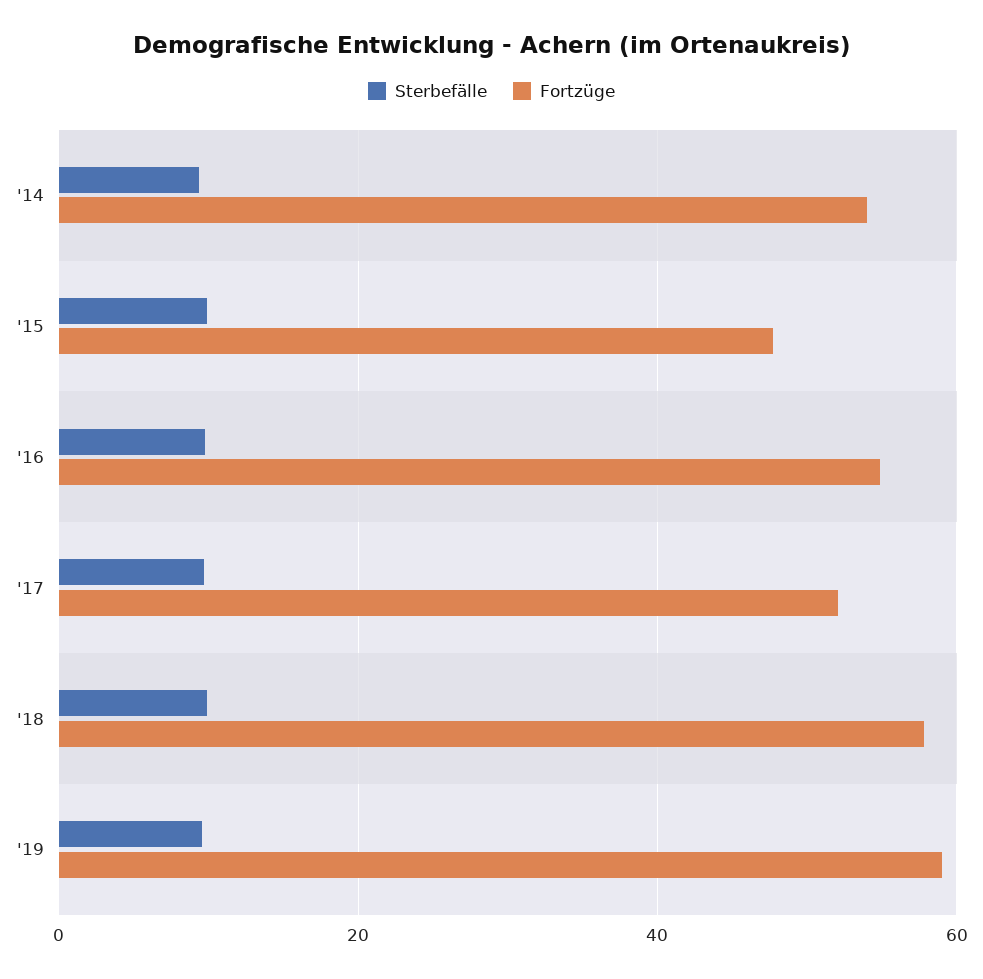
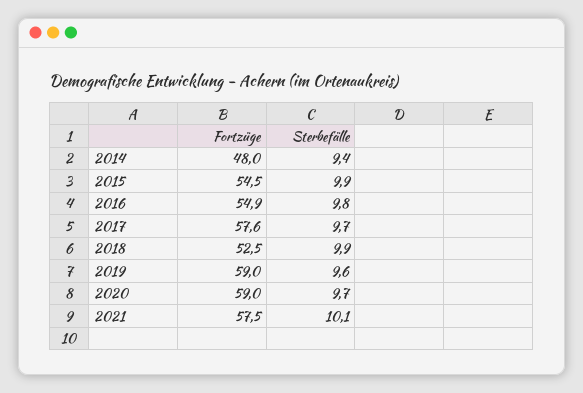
Fortzüge, '14: 54 -> 48
Fortzüge, '15: 48 -> 54.5
Fortzüge, '17: 52 -> 57.6
Fortzüge, '18: 58 -> 52.5
Fortzüge, 2020: none -> 59
Sterbefälle, 2020: none -> 9.7
Fortzüge, 2021: none -> 57.5
Sterbefälle, 2021: none -> 10.1

